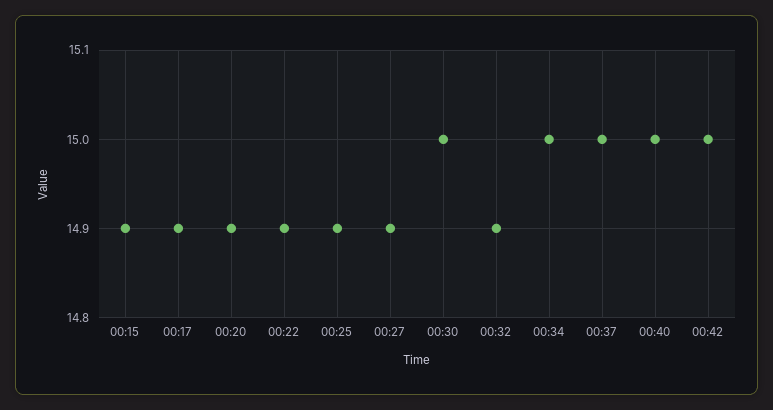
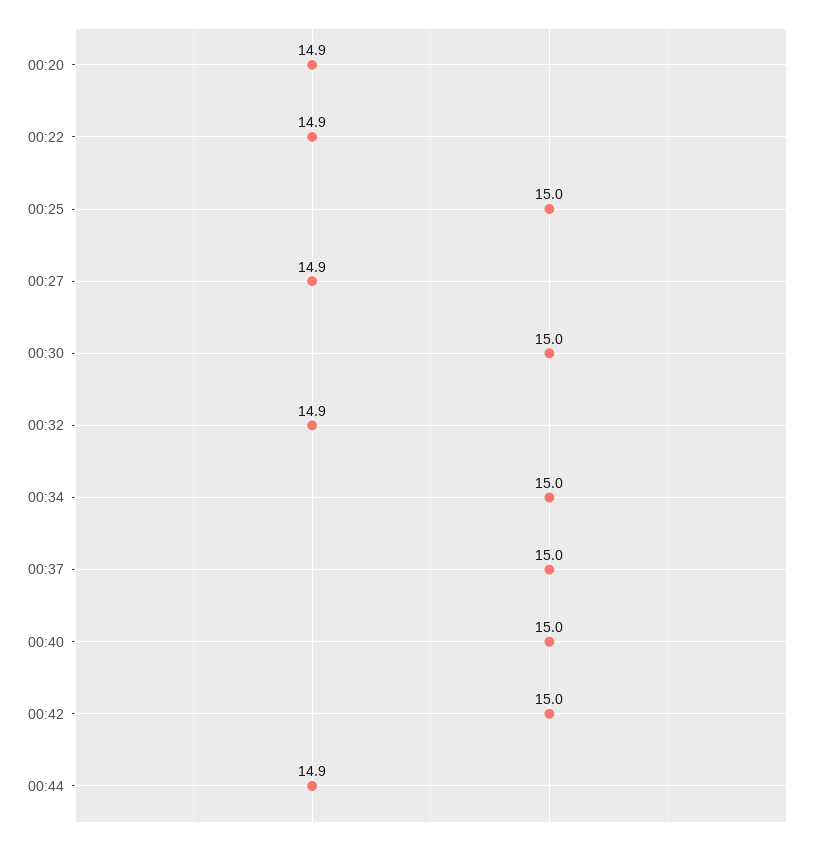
00:15: 14.9 -> none
00:17: 14.9 -> none
00:25: 14.9 -> 15
00:44: none -> 14.9

